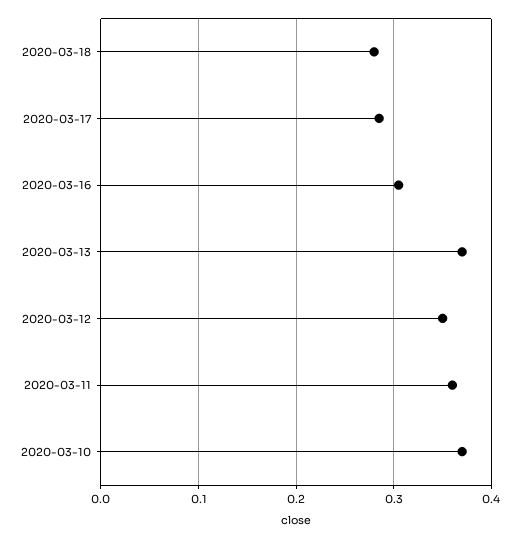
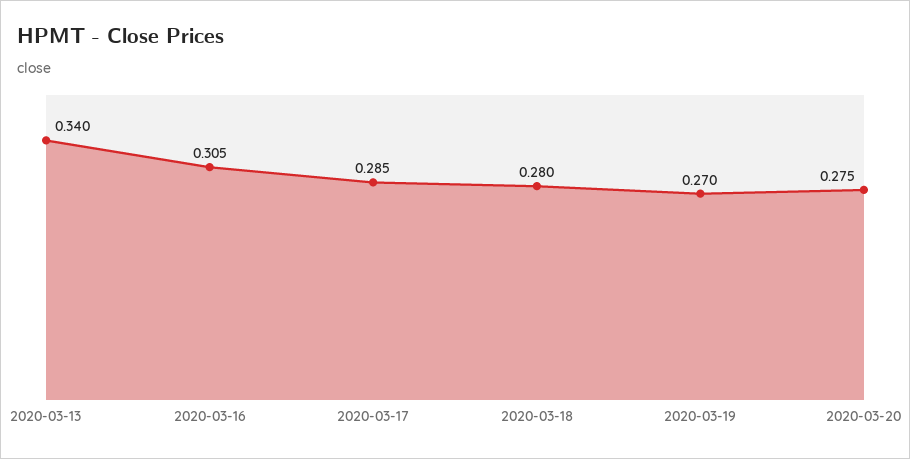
2020-03-13: 0.37 -> 0.34
2020-03-12: 0.35 -> none
2020-03-11: 0.36 -> none
2020-03-10: 0.37 -> none
2020-03-19: none -> 0.27
2020-03-20: none -> 0.275

